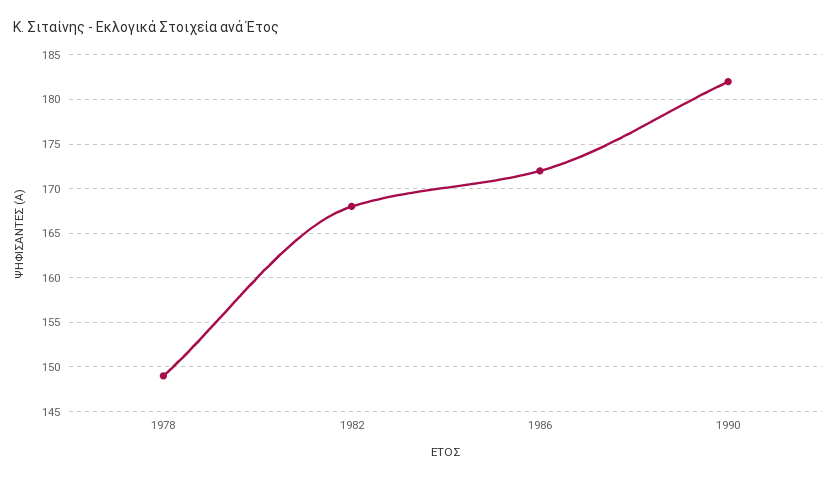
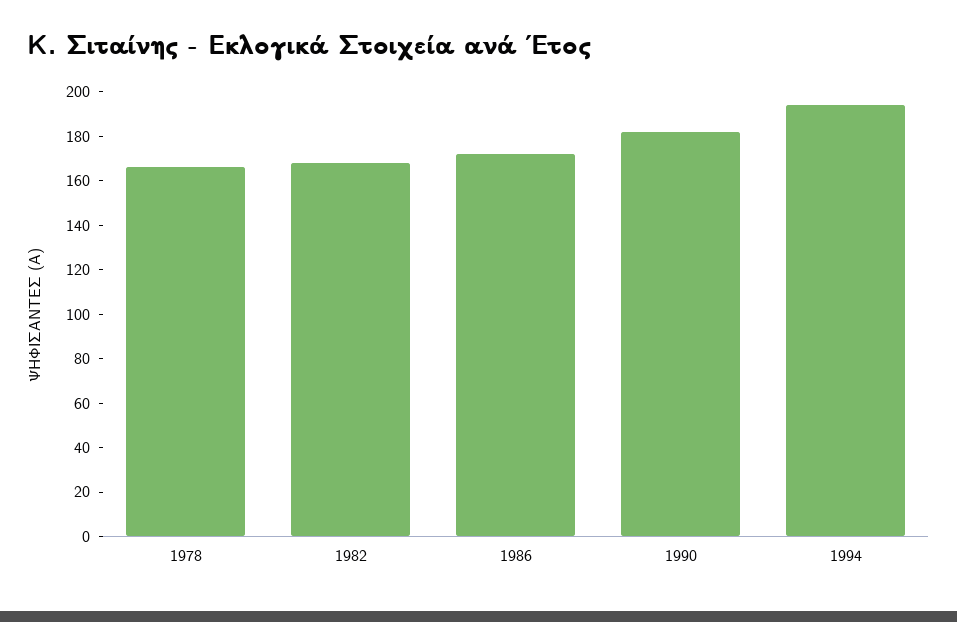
1978: 149 -> 165
1994: none -> 195

